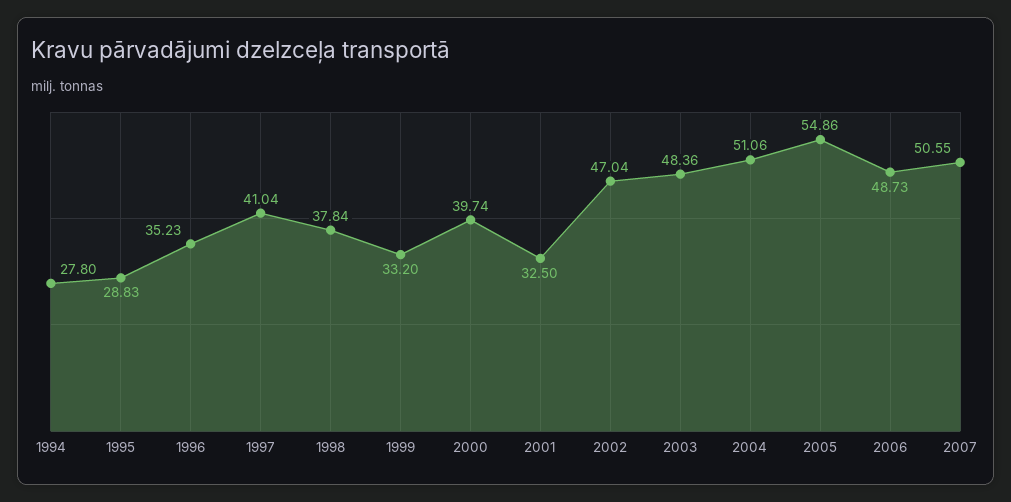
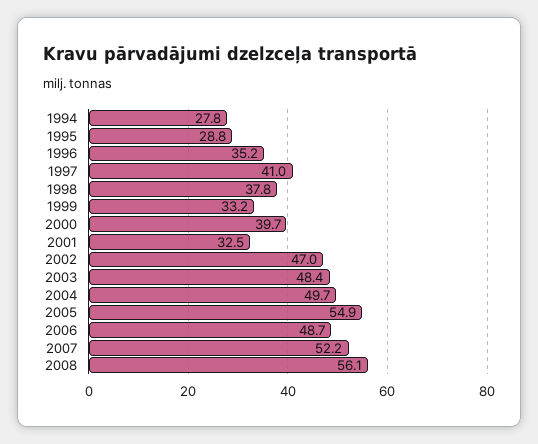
2004: 51.06 -> 49.7
2007: 50.55 -> 52.2
2008: none -> 56.1

